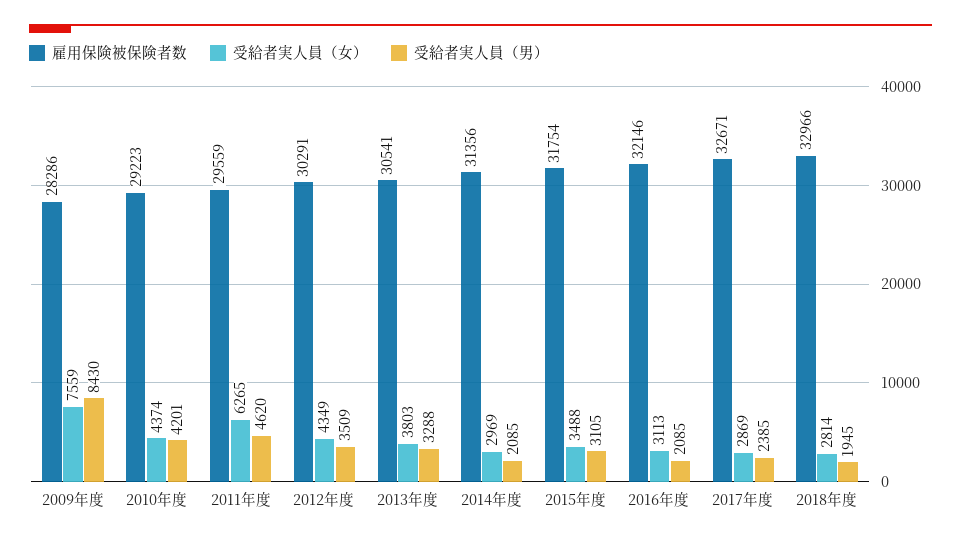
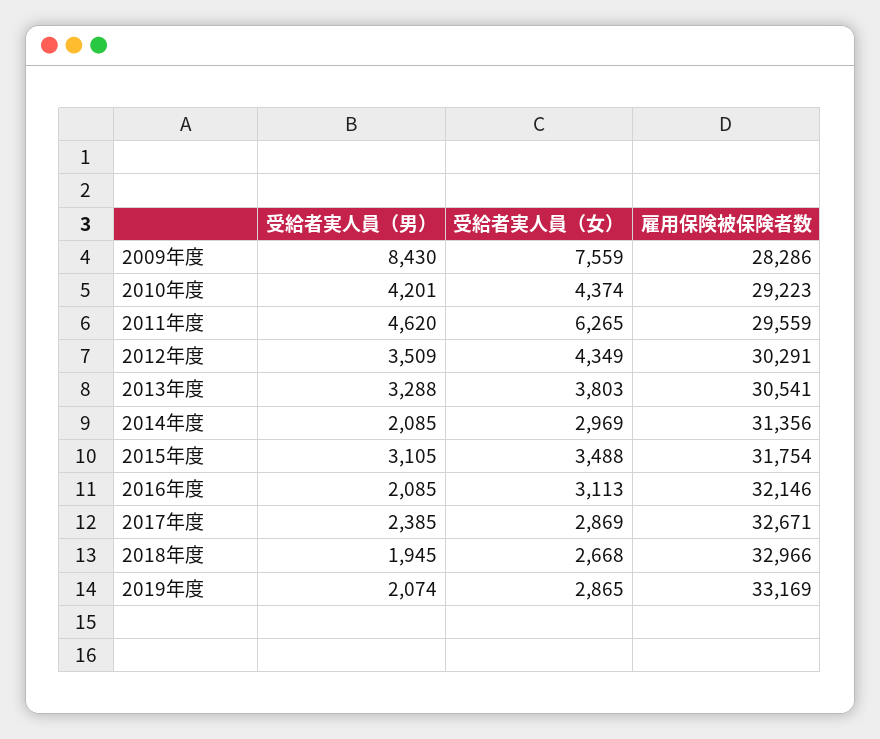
受給者実人員（女）, 2018年度: 2814 -> 2668
受給者実人員（男）, 2019年度: none -> 2074
受給者実人員（女）, 2019年度: none -> 2865
雇用保険被保険者数, 2019年度: none -> 33169

